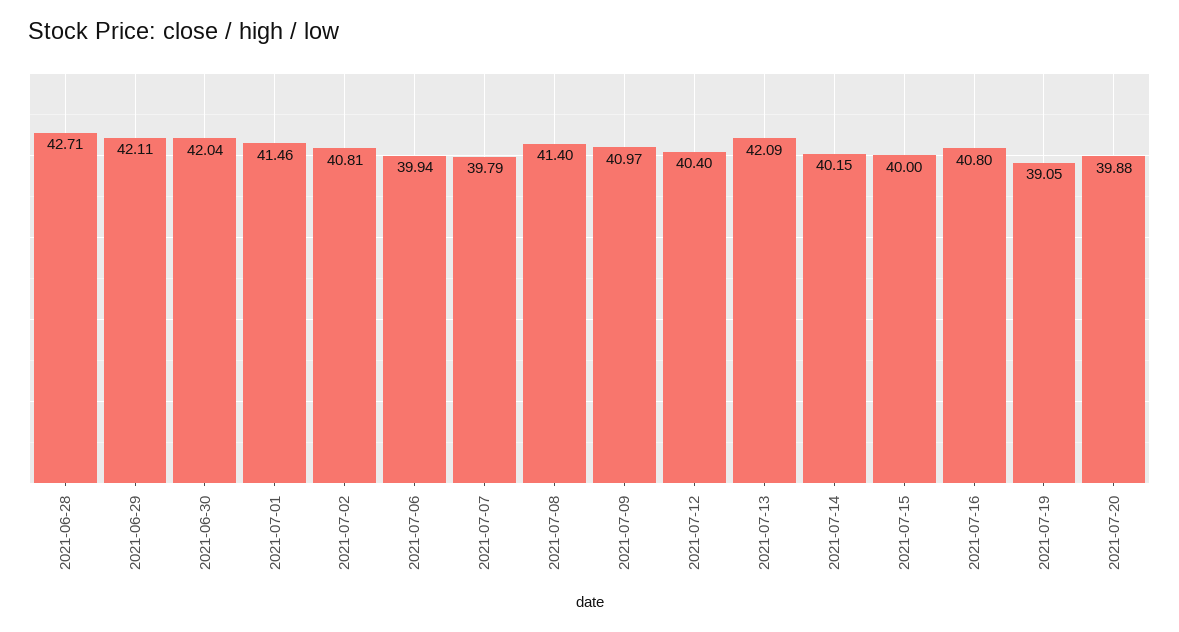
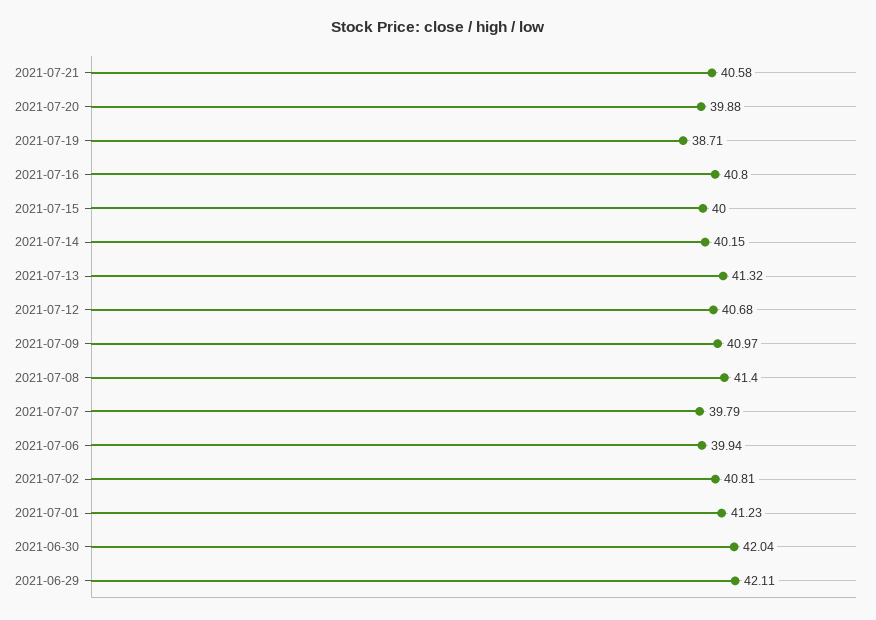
2021-06-28: 42.71 -> none
2021-07-01: 41.46 -> 41.23
2021-07-12: 40.4 -> 40.68
2021-07-13: 42.09 -> 41.32
2021-07-19: 39.05 -> 38.71
2021-07-21: none -> 40.58

